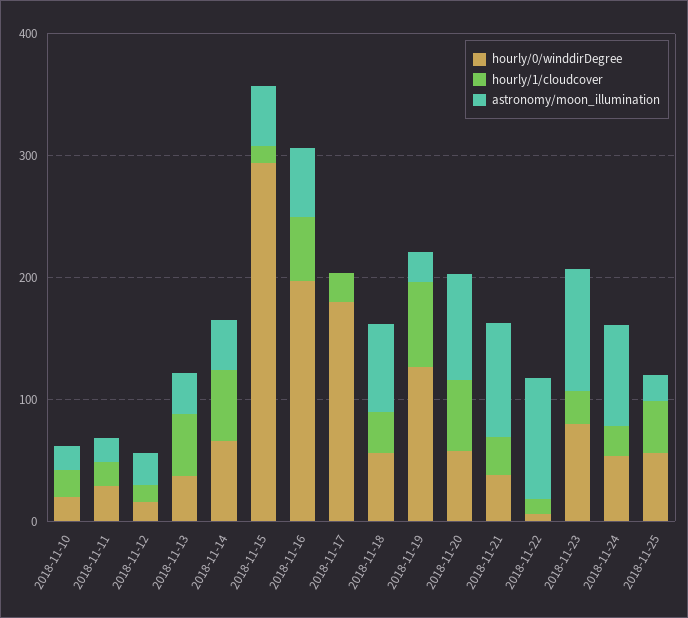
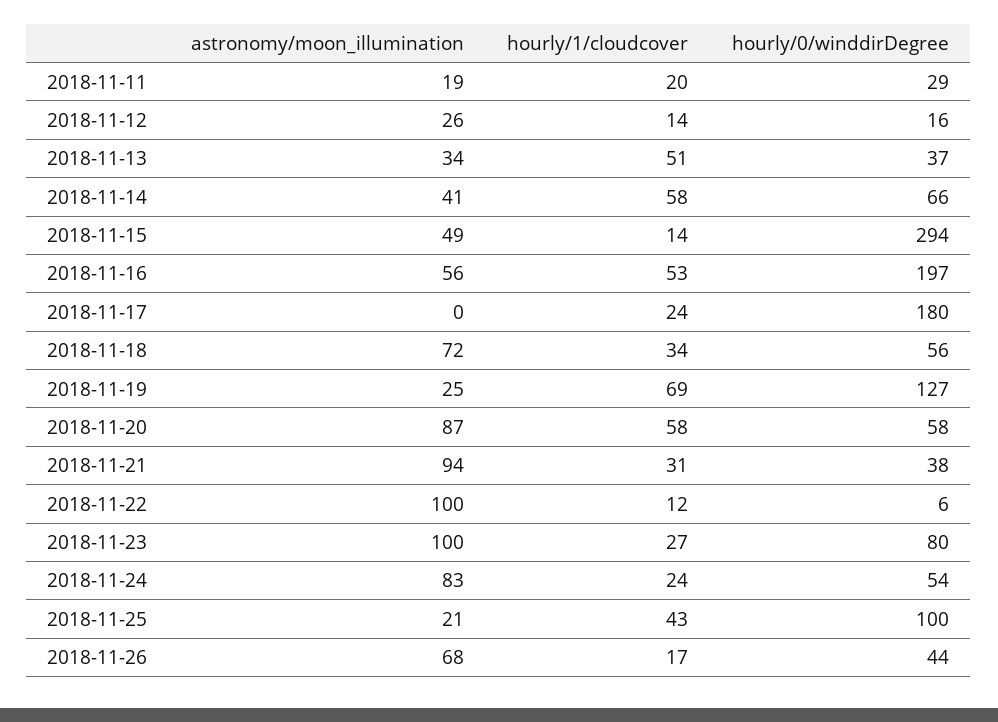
hourly/0/winddirDegree, 2018-11-10: 20 -> none
hourly/1/cloudcover, 2018-11-10: 20 -> none
astronomy/moon_illumination, 2018-11-10: 20 -> none
hourly/0/winddirDegree, 2018-11-25: 60 -> 100
astronomy/moon_illumination, 2018-11-26: none -> 68
hourly/1/cloudcover, 2018-11-26: none -> 17
hourly/0/winddirDegree, 2018-11-26: none -> 44

